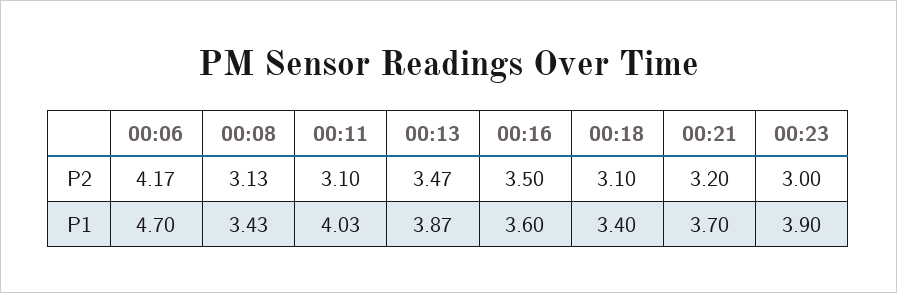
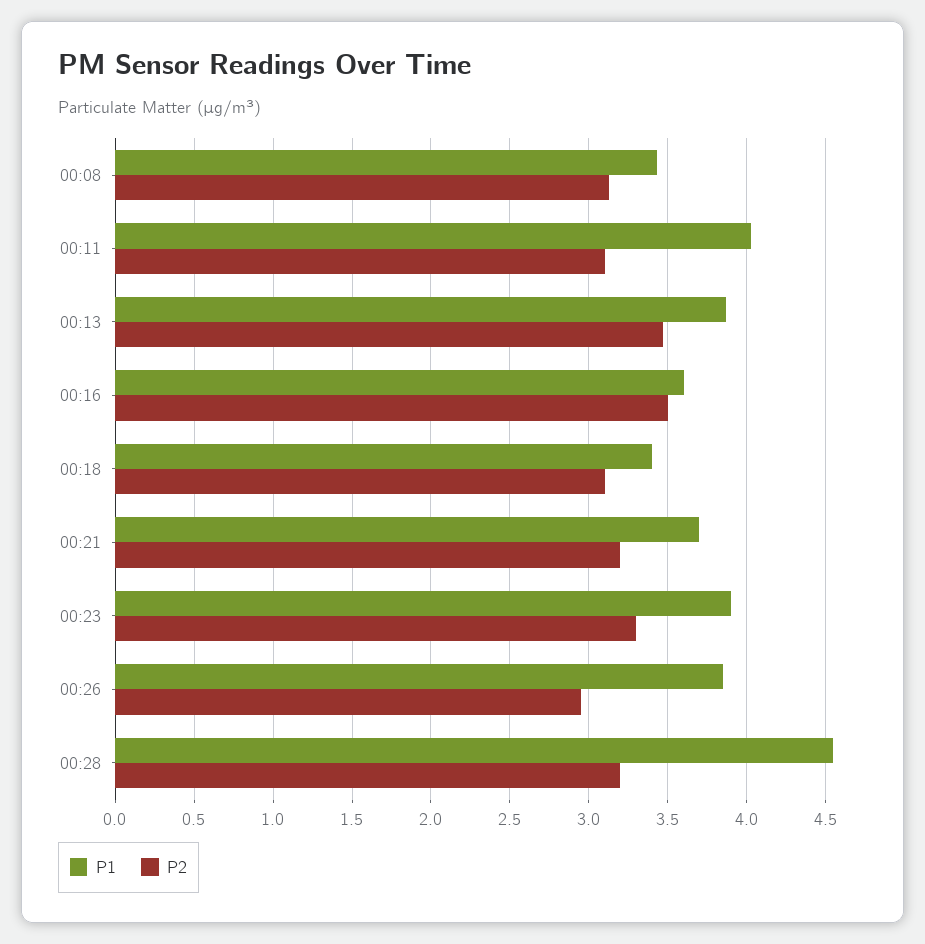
P2, 00:06: 4.17 -> none
P2, 00:23: 3 -> 3.3
P1, 00:06: 4.7 -> none
P1, 00:26: none -> 3.85
P2, 00:26: none -> 2.95
P1, 00:28: none -> 4.55
P2, 00:28: none -> 3.2

